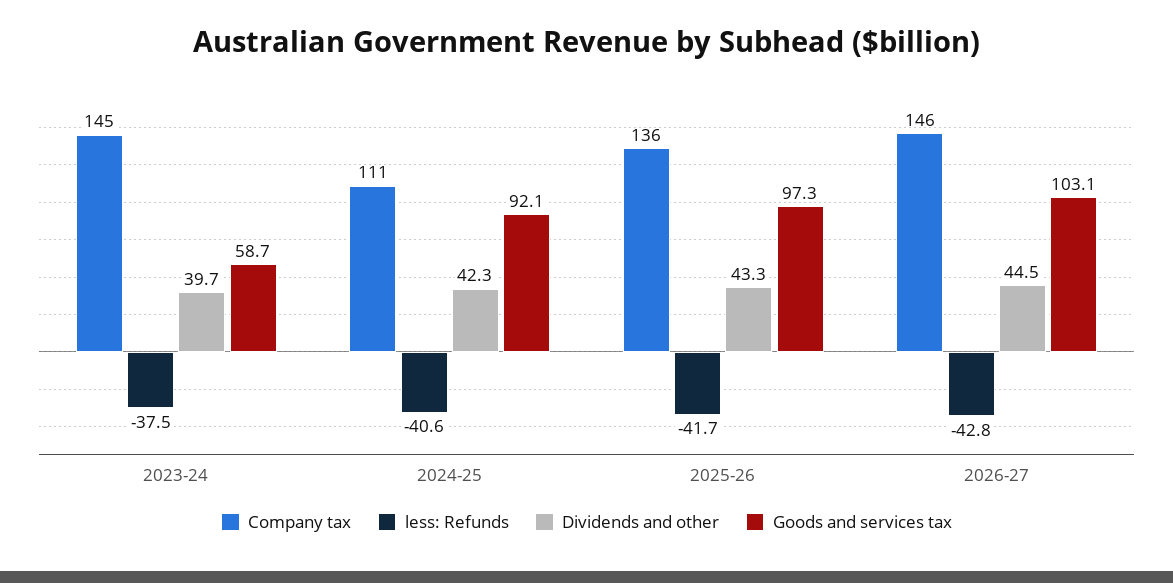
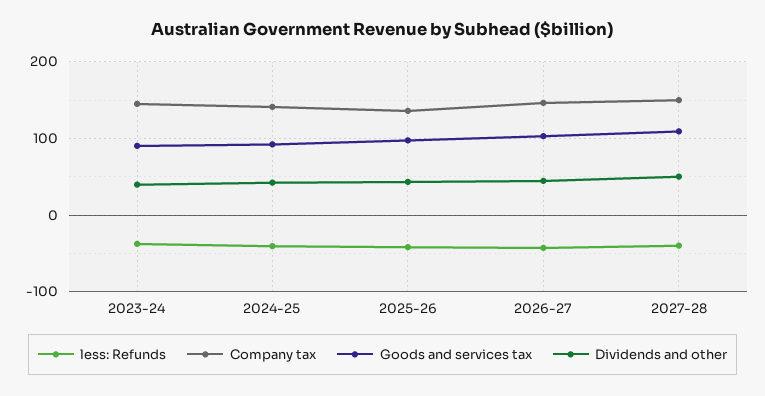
Goods and services tax, 2023-24: 58.7 -> 90
Company tax, 2024-25: 111 -> 140
less: Refunds, 2027-28: none -> -40
Company tax, 2027-28: none -> 150
Goods and services tax, 2027-28: none -> 110
Dividends and other, 2027-28: none -> 50

